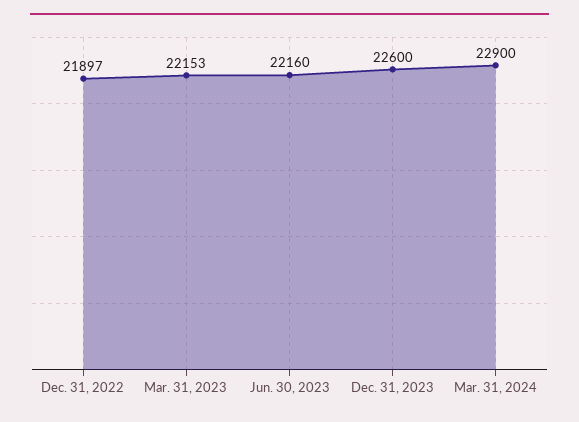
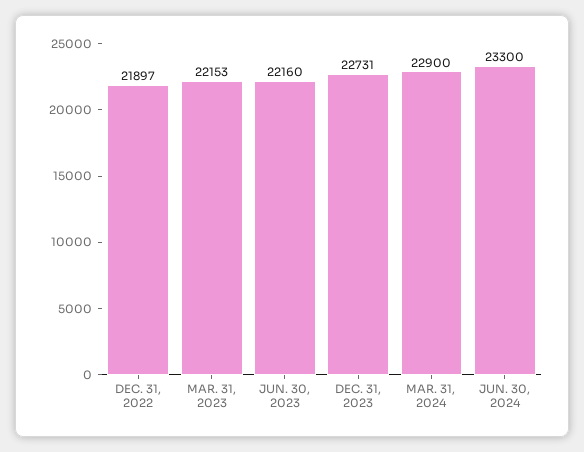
Dec. 31, 2023: 22600 -> 22731
JUN. 30, 2024: none -> 23300

